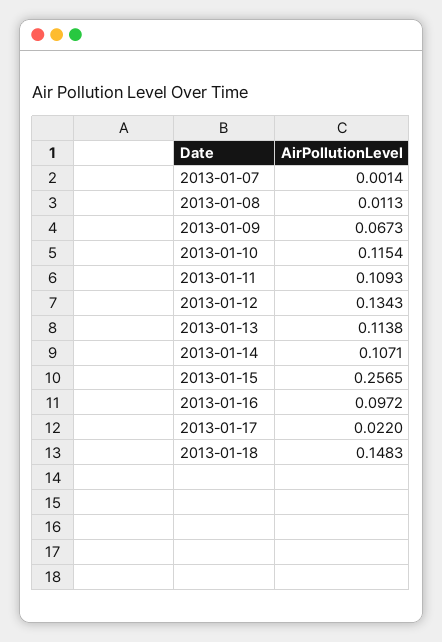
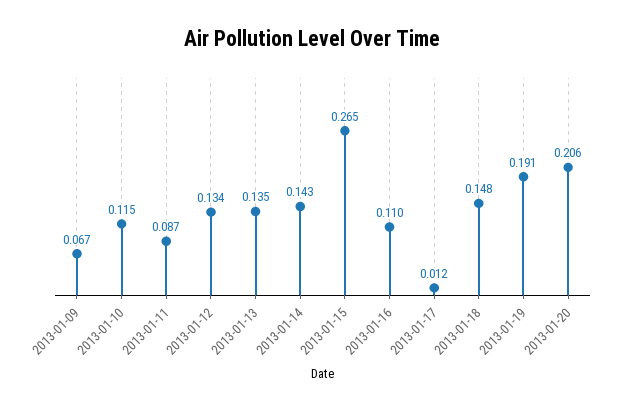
2013-01-07: 0.0014 -> none
2013-01-08: 0.0113 -> none
2013-01-11: 0.1093 -> 0.087
2013-01-13: 0.1138 -> 0.135
2013-01-14: 0.1071 -> 0.143
2013-01-15: 0.2565 -> 0.265
2013-01-16: 0.0972 -> 0.11
2013-01-17: 0.022 -> 0.012
2013-01-19: none -> 0.191
2013-01-20: none -> 0.206

